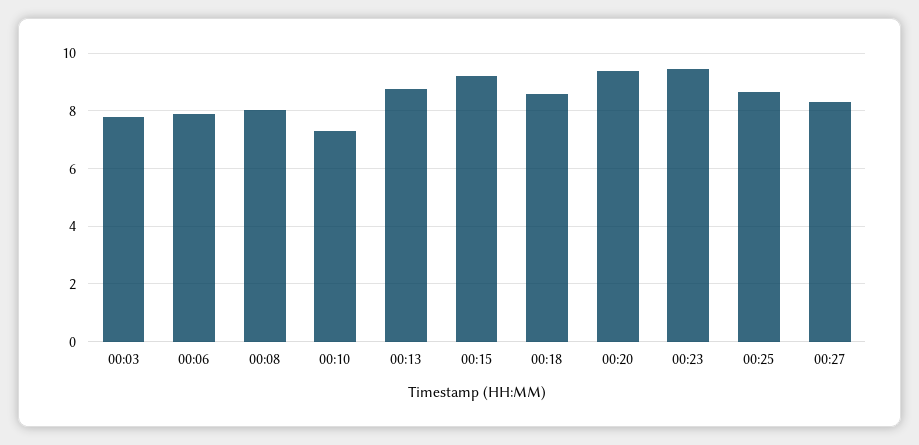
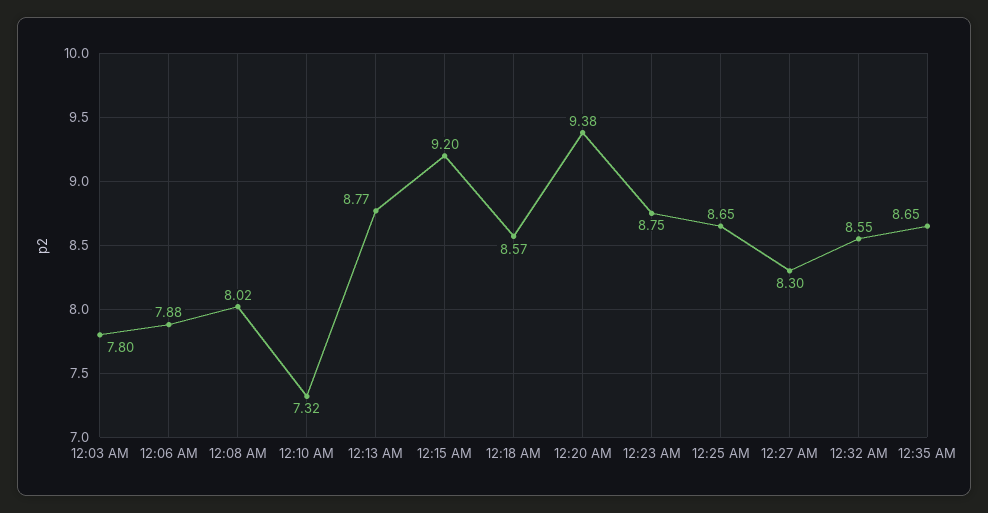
00:23: 9.5 -> 8.75
12:32 AM: none -> 8.55
12:35 AM: none -> 8.65

